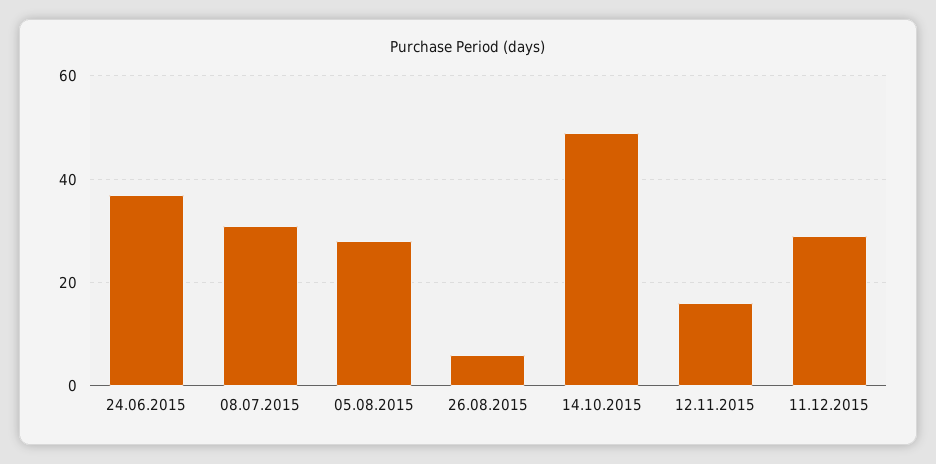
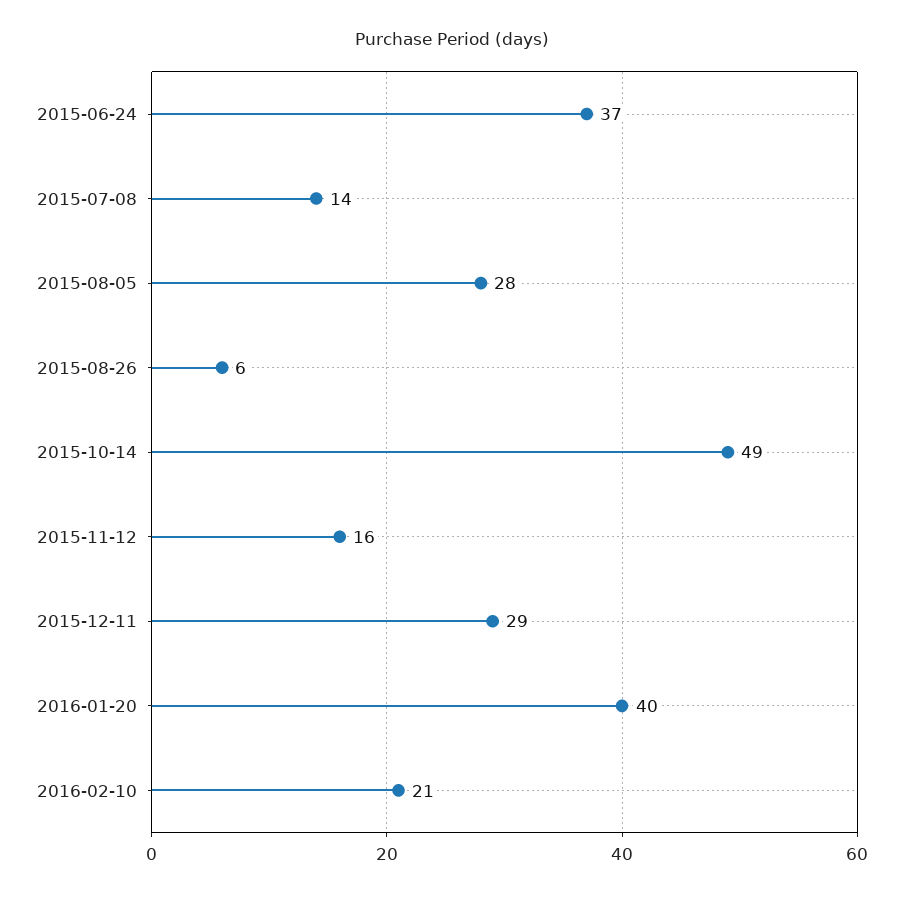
08.07.2015: 30 -> 14
2016-01-20: none -> 40
2016-02-10: none -> 21

